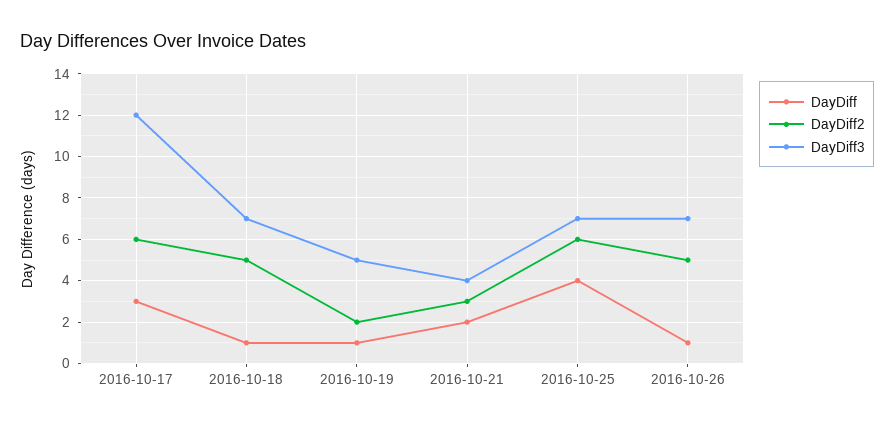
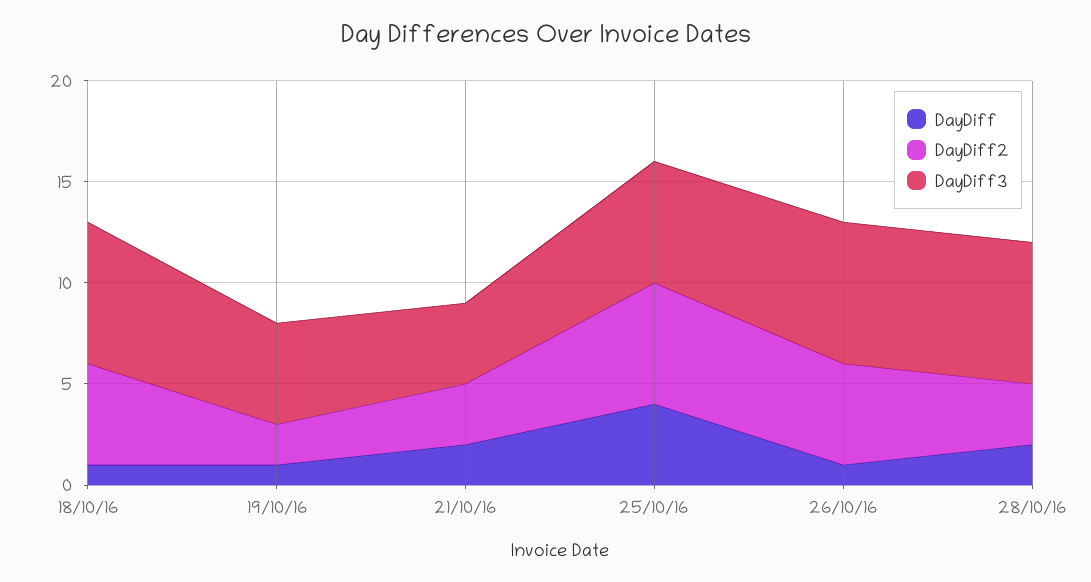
DayDiff, 2016-10-17: 3 -> none
DayDiff2, 2016-10-17: 6 -> none
DayDiff3, 2016-10-17: 12 -> none
DayDiff3, 2016-10-25: 7 -> 6
DayDiff, 28/10/16: none -> 2
DayDiff2, 28/10/16: none -> 3
DayDiff3, 28/10/16: none -> 7

